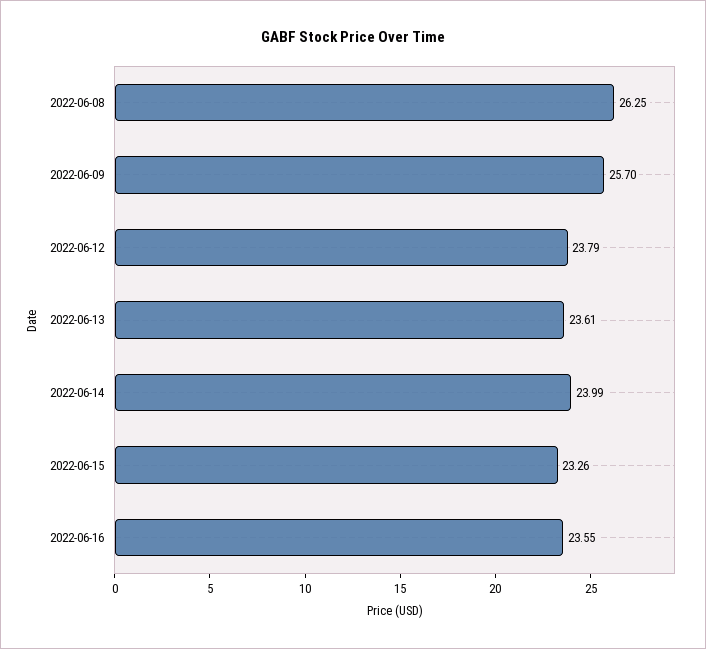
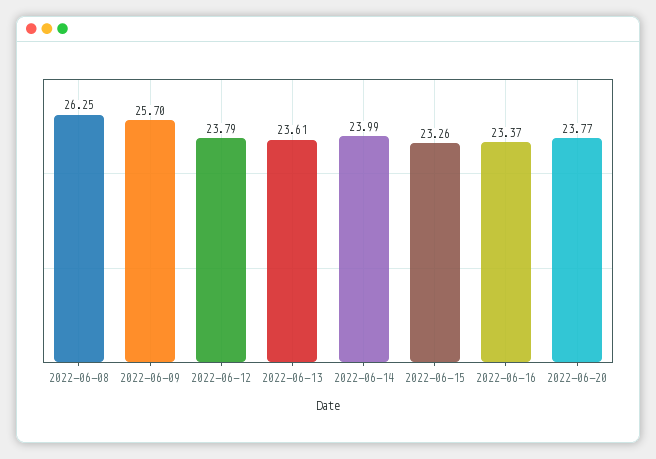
2022-06-16: 23.55 -> 23.37
2022-06-20: none -> 23.77

